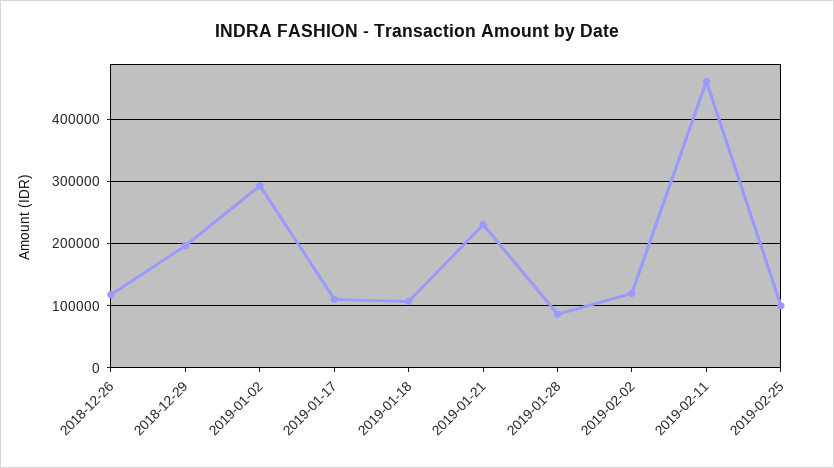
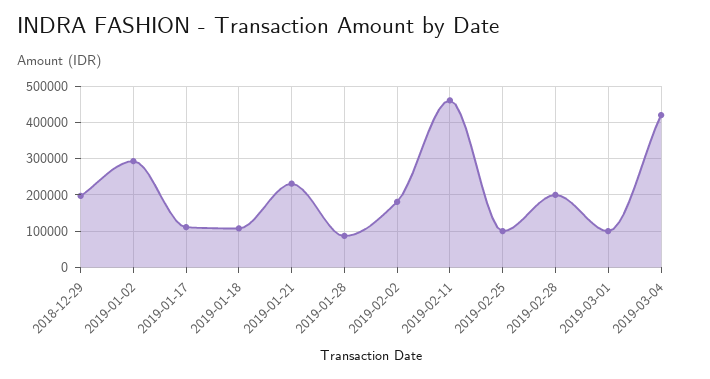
2018-12-26: 120000 -> none
2019-02-02: 120000 -> 180000
2019-02-28: none -> 200000
2019-03-01: none -> 100000
2019-03-04: none -> 420000

